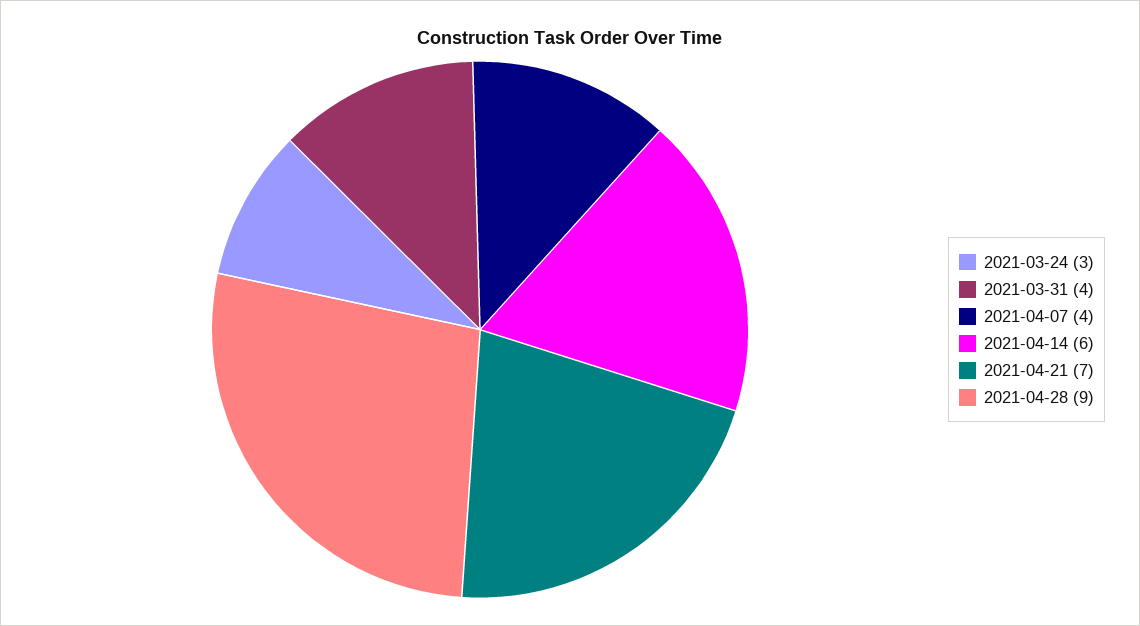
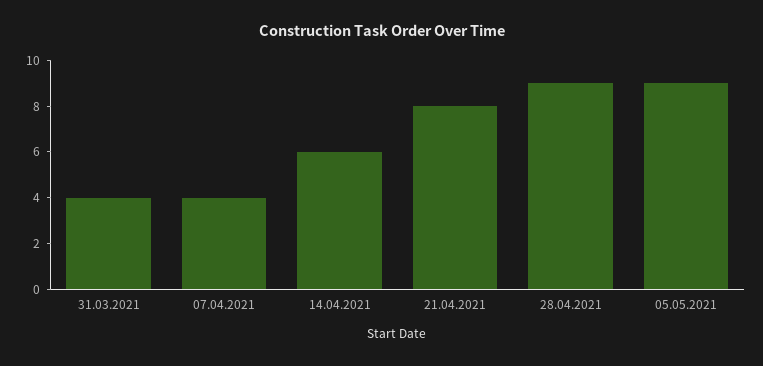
2021-03-24: 3 -> none
2021-04-21: 7 -> 8
05.05.2021: none -> 9

